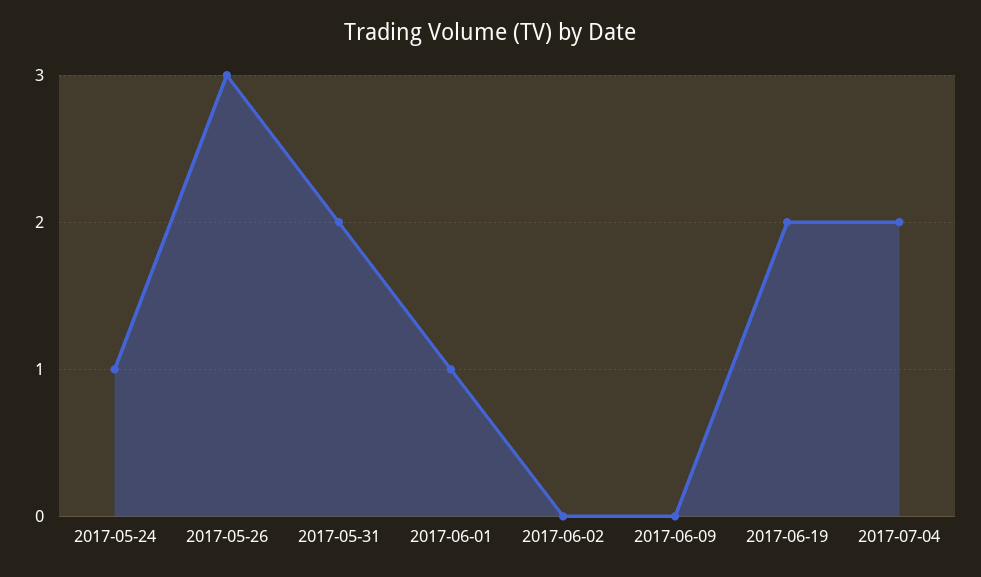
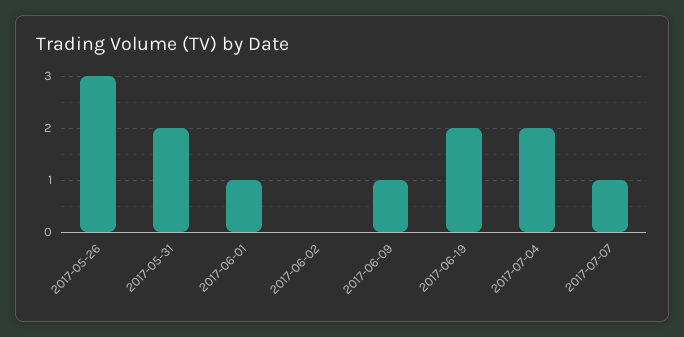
2017-05-24: 1 -> none
2017-06-09: 0 -> 1
2017-07-07: none -> 1

